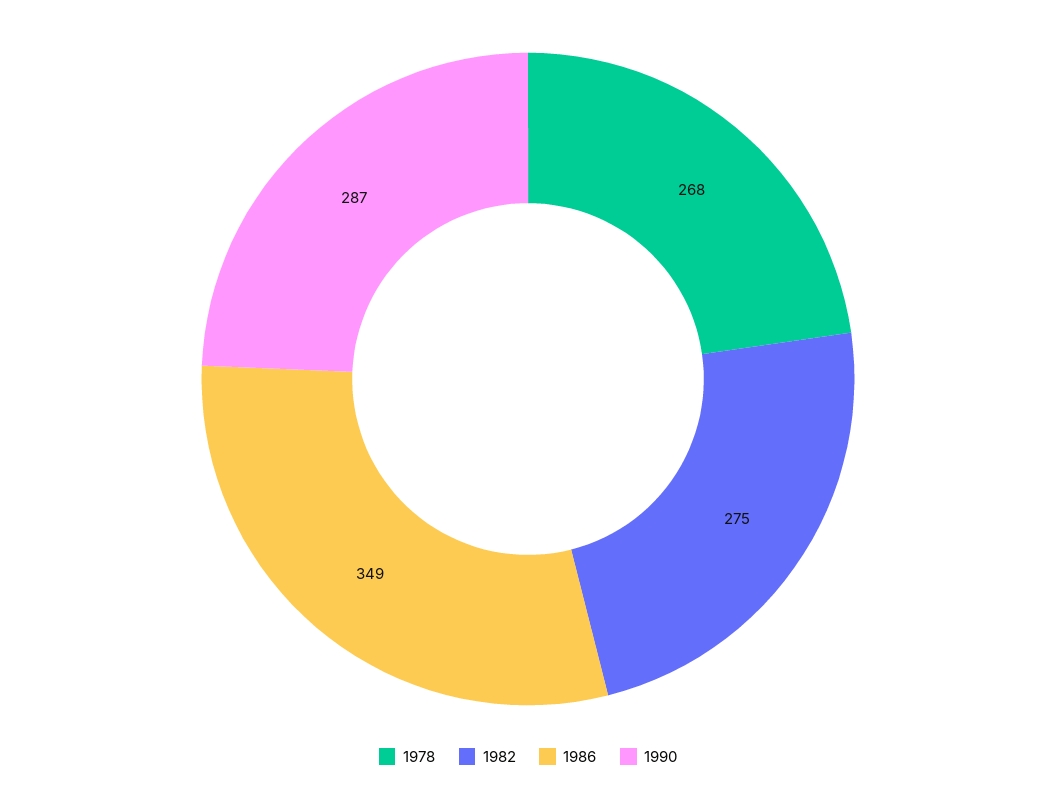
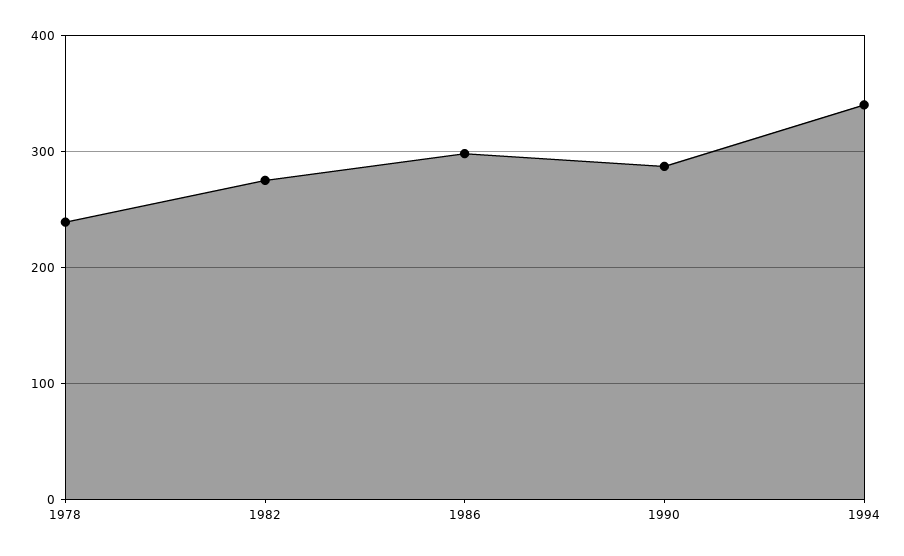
1978: 268 -> 240
1986: 349 -> 300
1994: none -> 340

